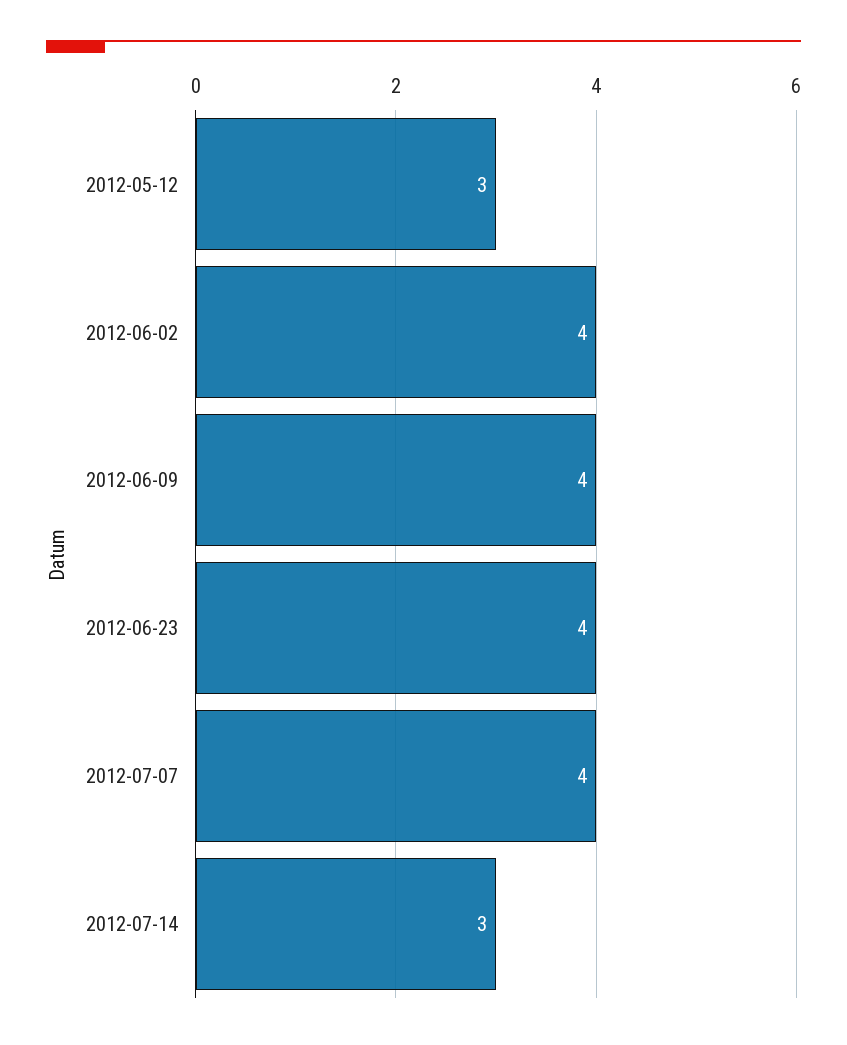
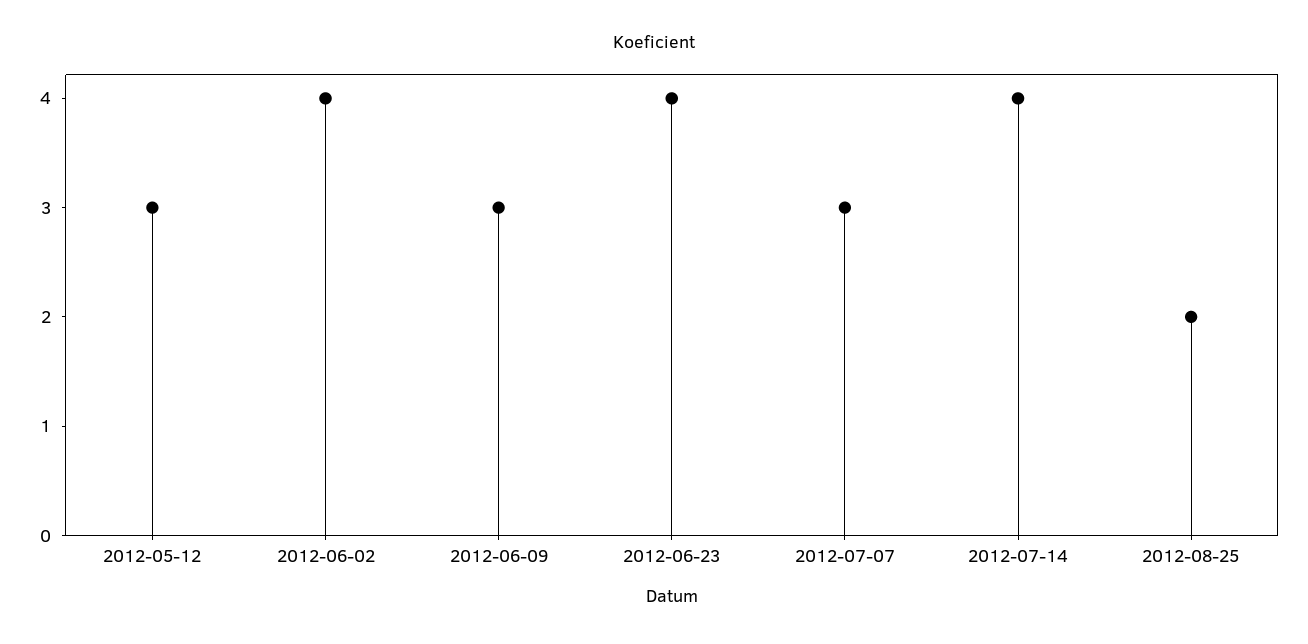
2012-06-09: 4 -> 3
2012-07-07: 4 -> 3
2012-07-14: 3 -> 4
2012-08-25: none -> 2

